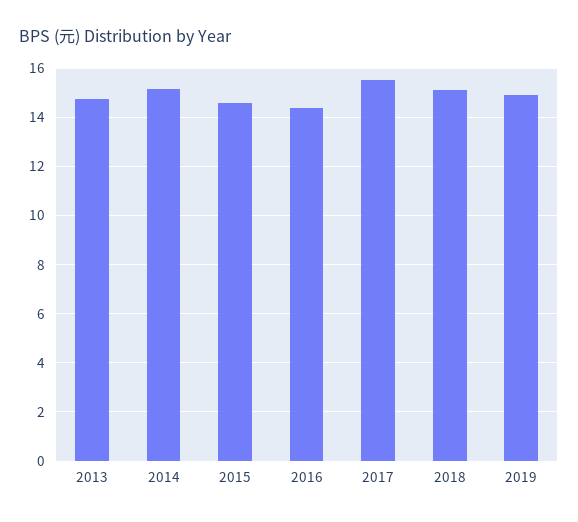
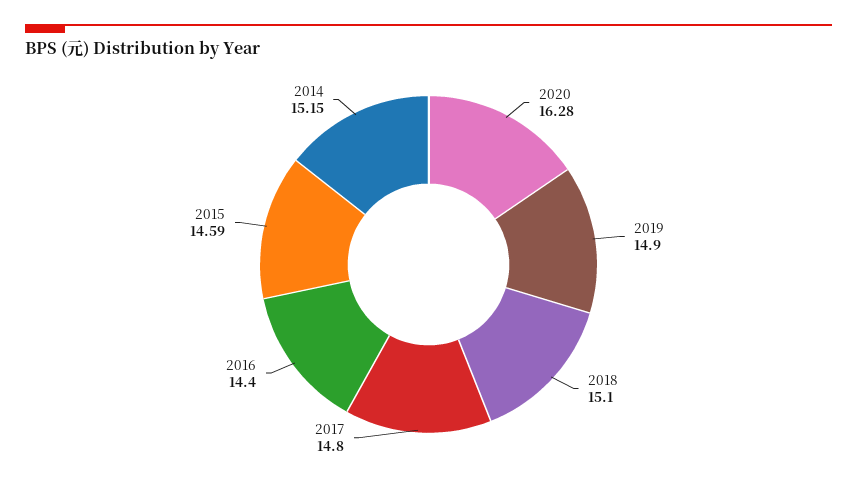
2013: 14.75 -> none
2017: 15.5 -> 14.8
2020: none -> 16.28

